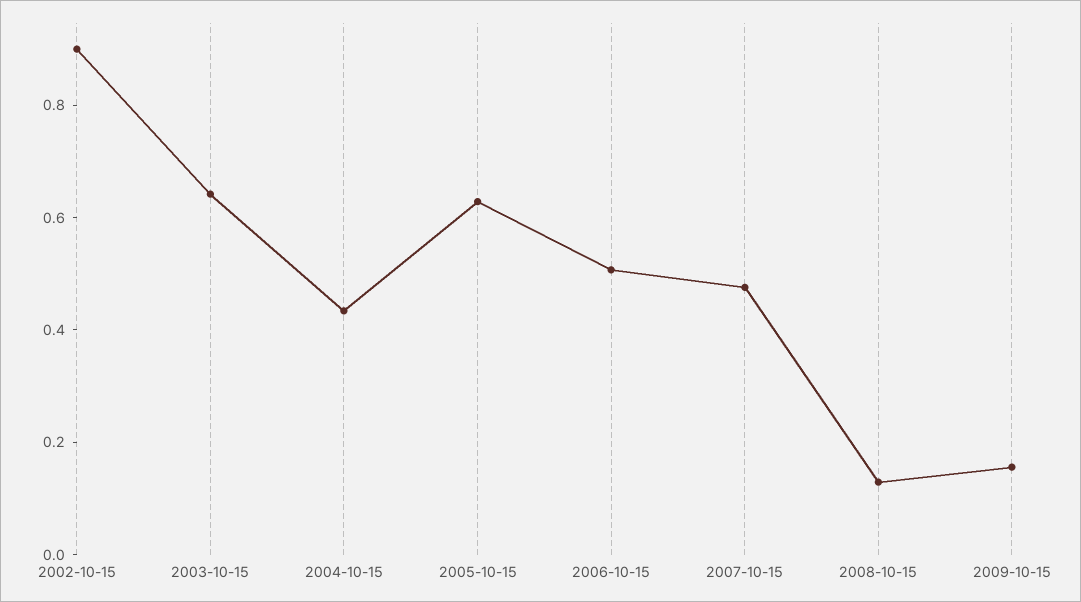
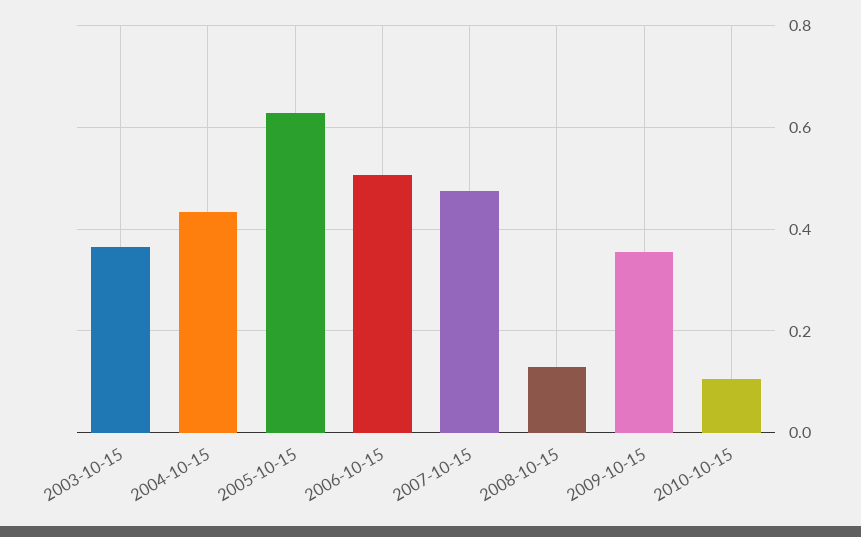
2002-10-15: 0.9 -> none
2003-10-15: 0.65 -> 0.36
2009-10-15: 0.15 -> 0.36
2010-10-15: none -> 0.1

